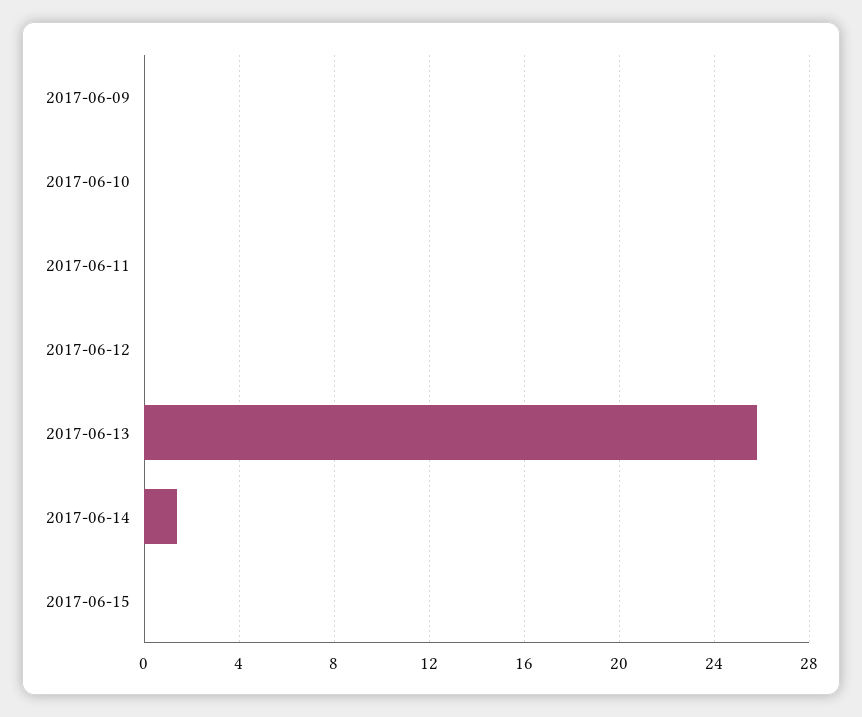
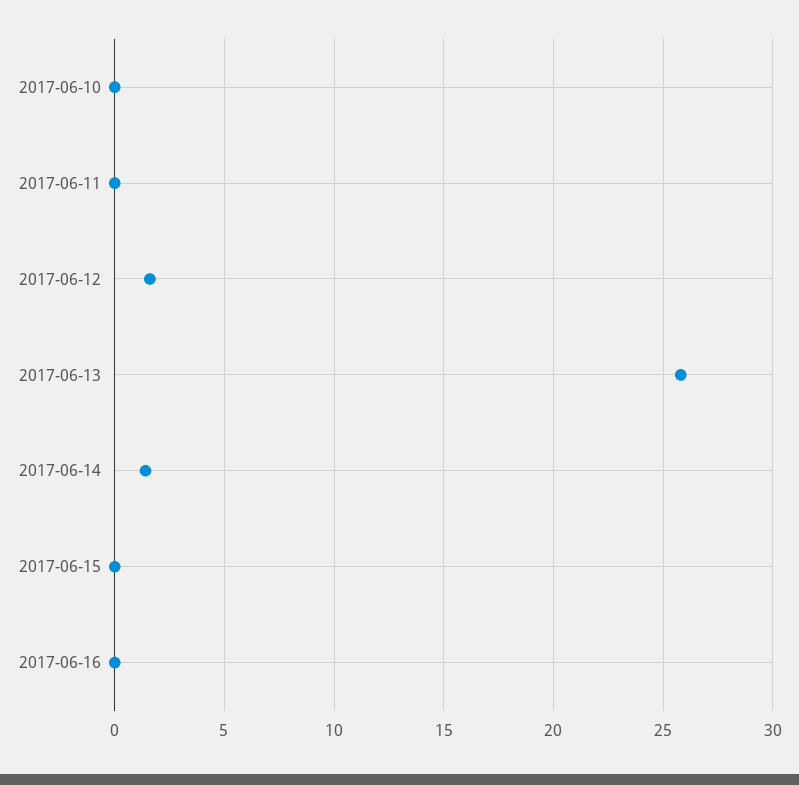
2017-06-09: 0 -> none
2017-06-12: 0 -> 1.5
2017-06-16: none -> 0

